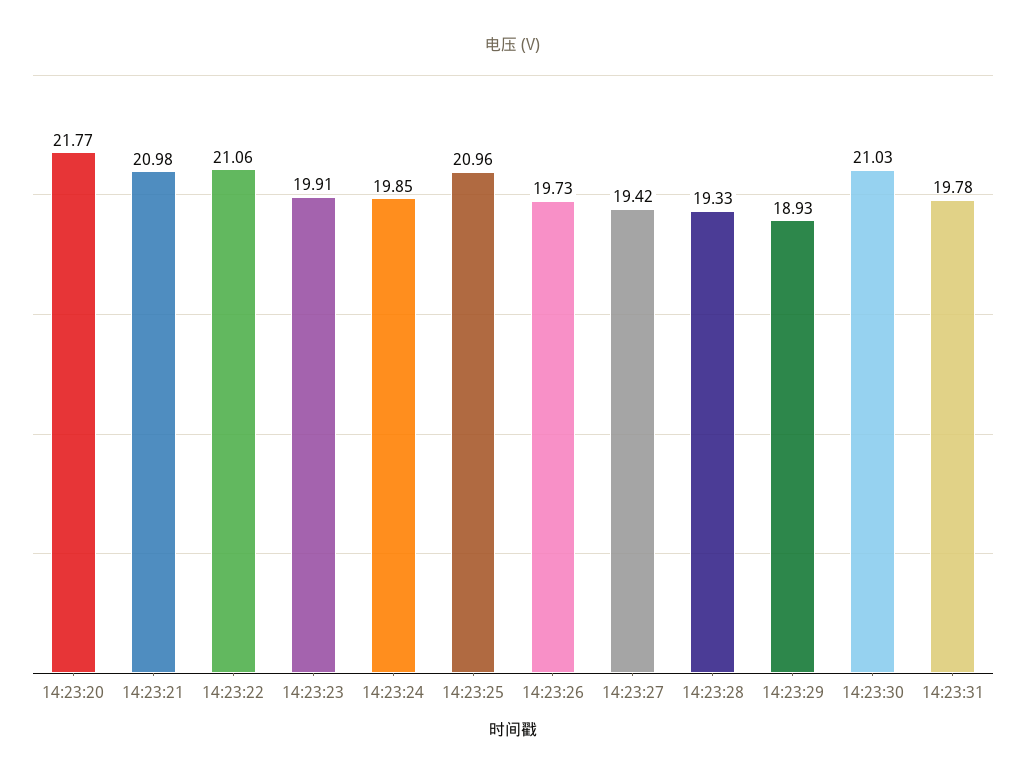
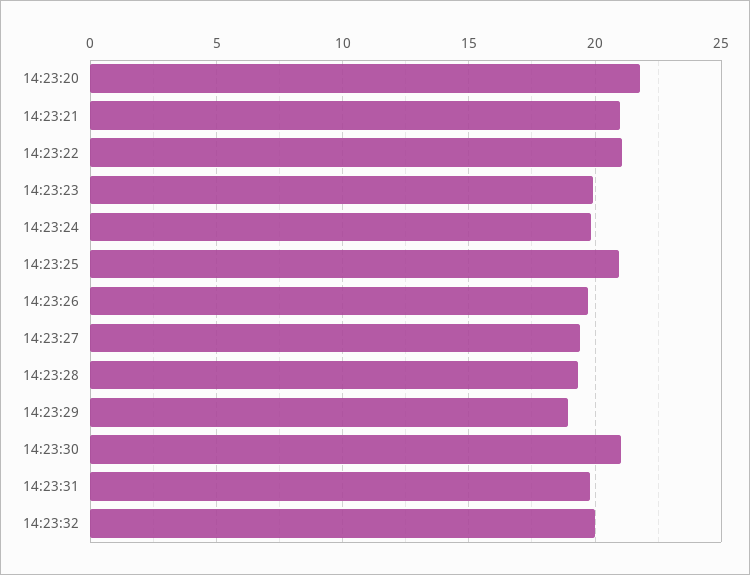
14:23:32: none -> 20

